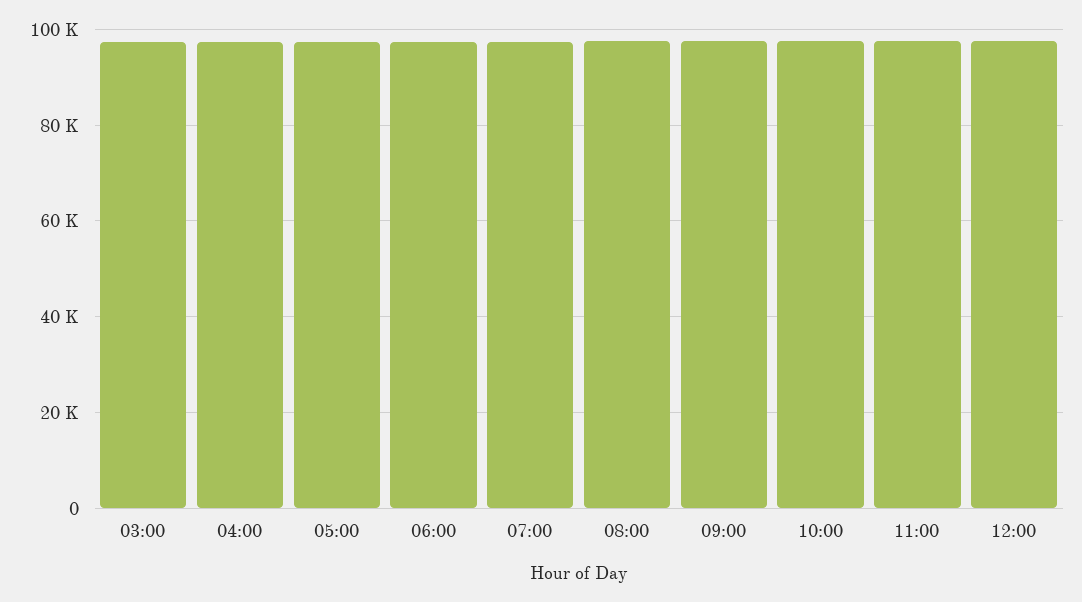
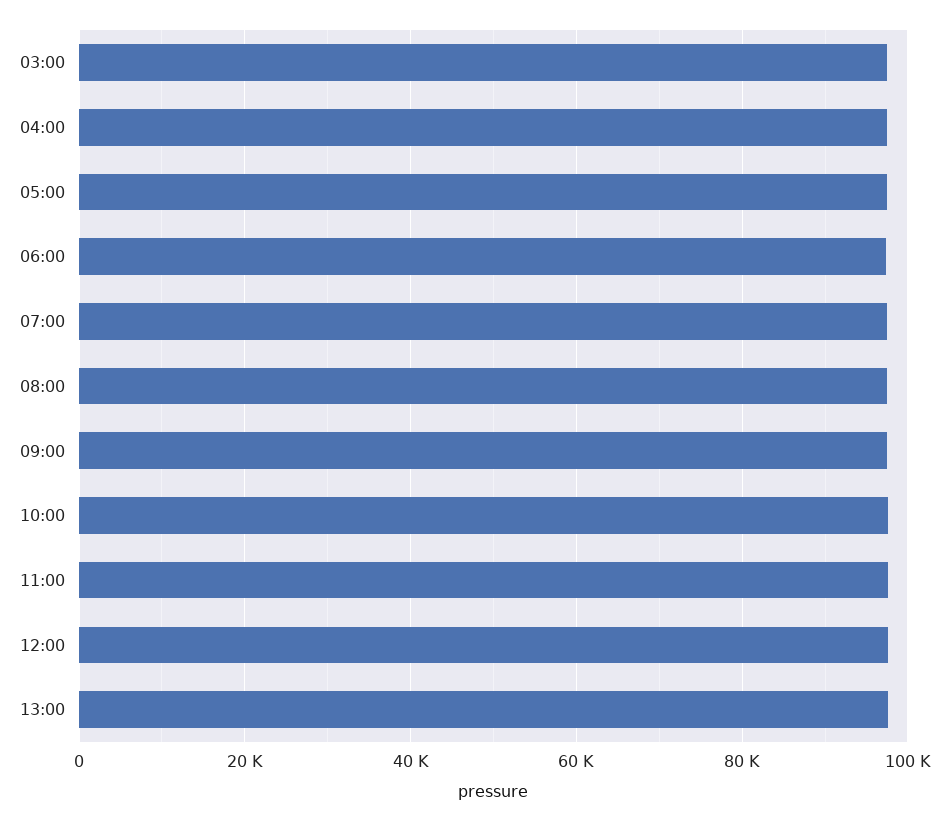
13:00: none -> 98000

